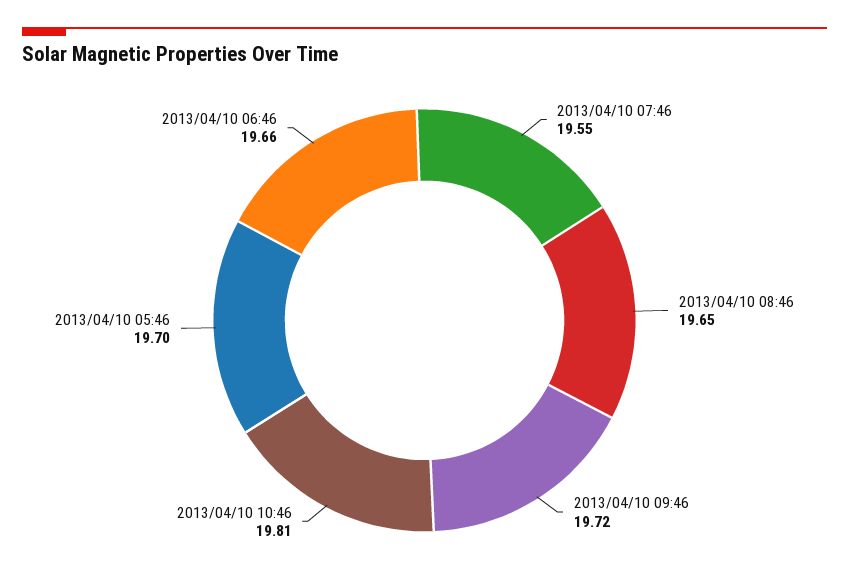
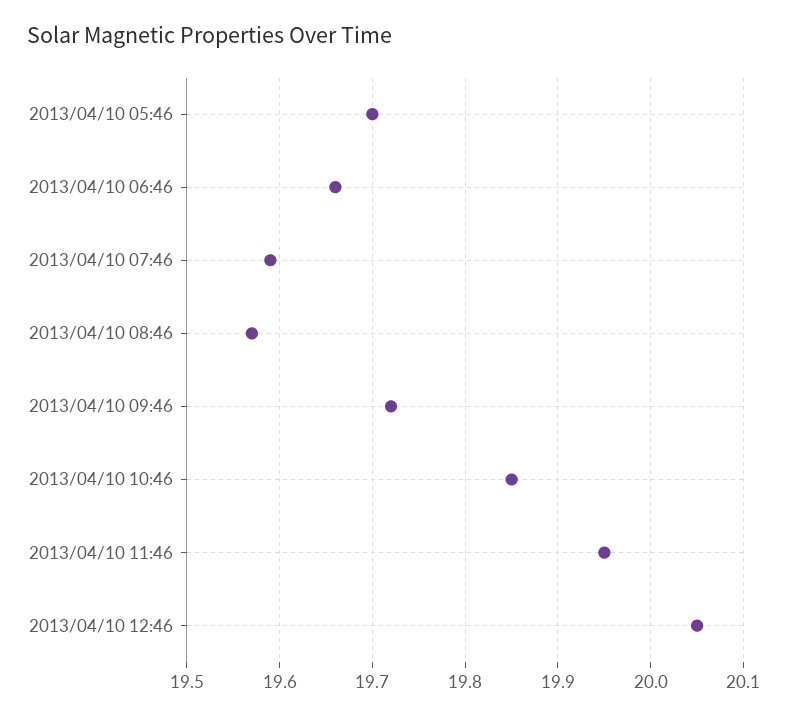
2013/04/10 07:46: 19.55 -> 19.59
2013/04/10 08:46: 19.65 -> 19.57
2013/04/10 10:46: 19.81 -> 19.85
2013/04/10 11:46: none -> 19.95
2013/04/10 12:46: none -> 20.05

